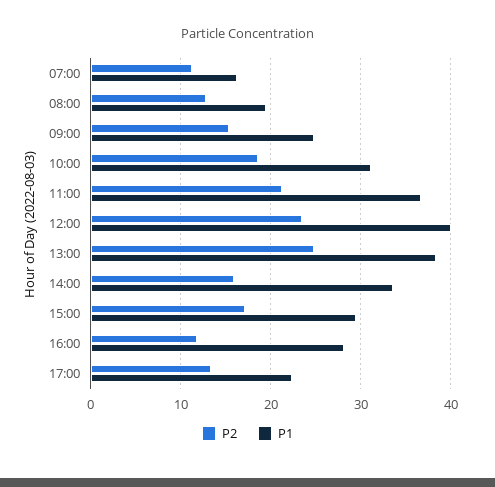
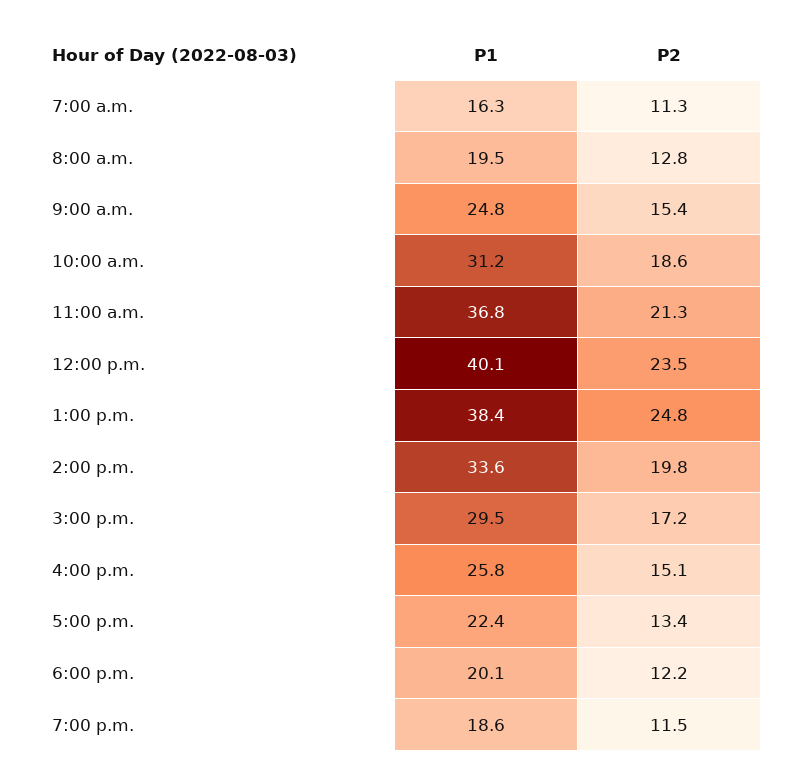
P2, 14:00: 16 -> 19.8
P2, 16:00: 12 -> 15.1
P1, 16:00: 28 -> 25.8
P1, 6:00 p.m.: none -> 20.1
P2, 6:00 p.m.: none -> 12.2
P1, 7:00 p.m.: none -> 18.6
P2, 7:00 p.m.: none -> 11.5

